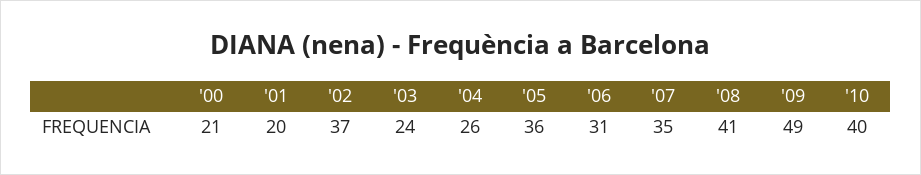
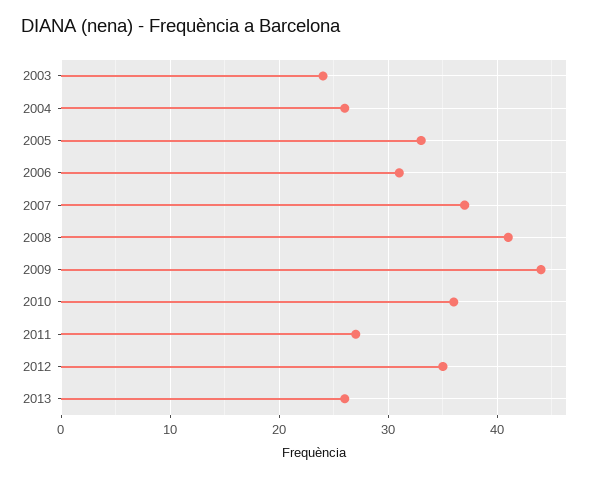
'00: 21 -> none
'01: 20 -> none
'02: 37 -> none
'05: 36 -> 33
'07: 35 -> 37
'09: 49 -> 44
'10: 40 -> 36
2011: none -> 27
2012: none -> 35
2013: none -> 26

